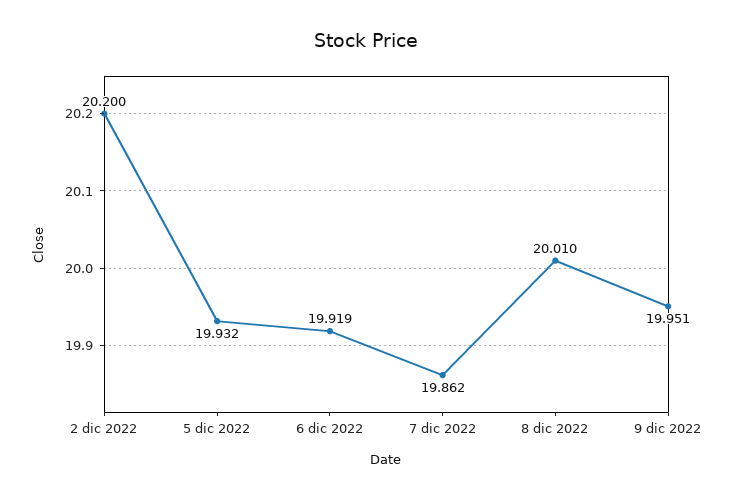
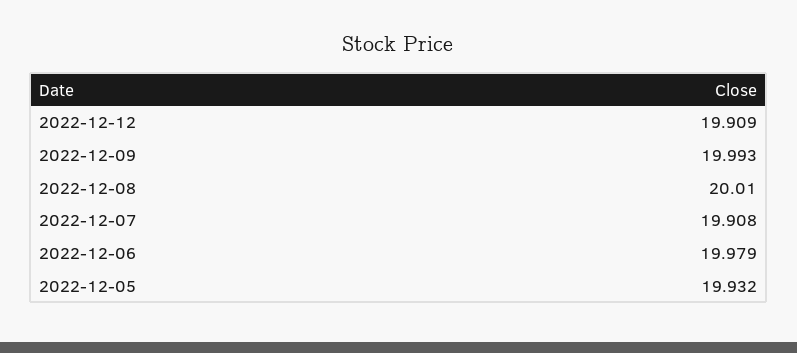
2 dic 2022: 20.2 -> none
6 dic 2022: 19.919 -> 19.979
7 dic 2022: 19.862 -> 19.908
9 dic 2022: 19.951 -> 19.993
2022-12-12: none -> 19.909

